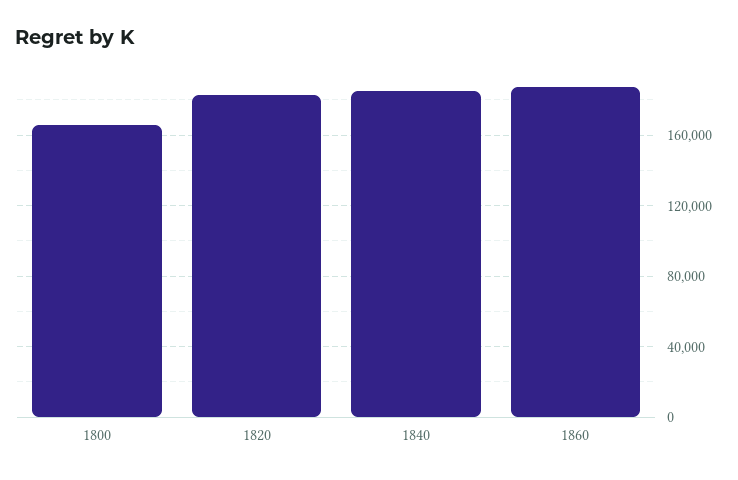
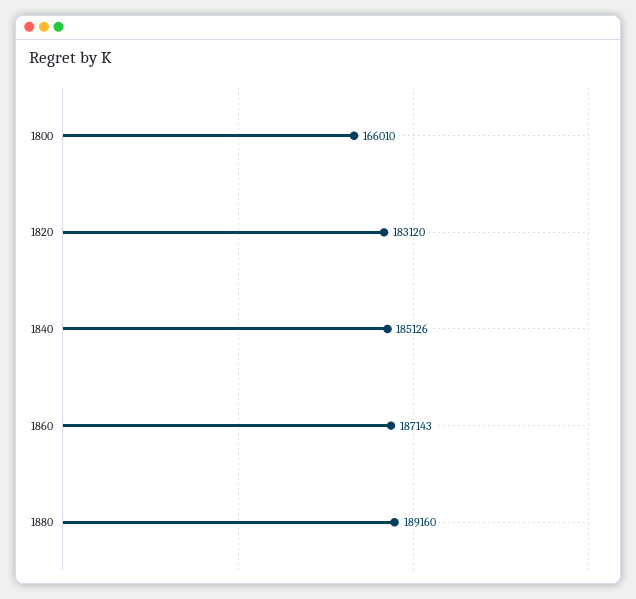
1880: none -> 189160

